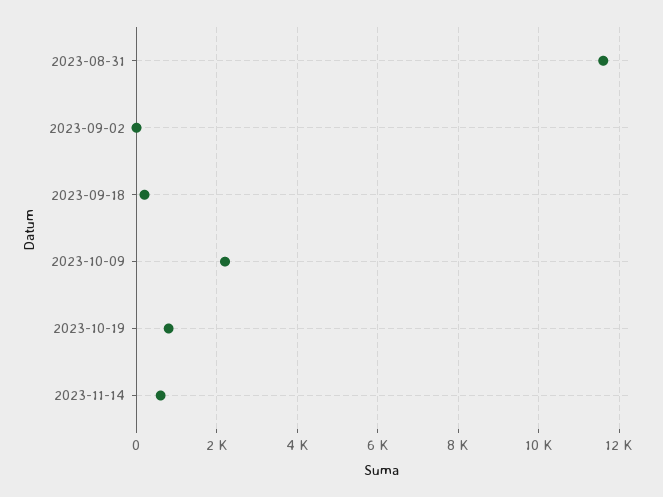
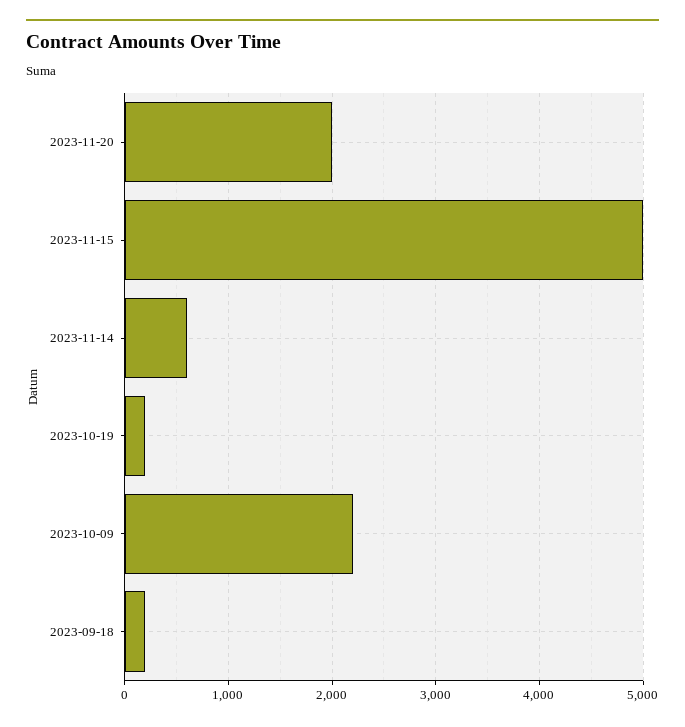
2023-08-31: 11600 -> none
2023-09-02: 0 -> none
2023-10-19: 800 -> 200
2023-11-20: none -> 2000
2023-11-15: none -> 5000

